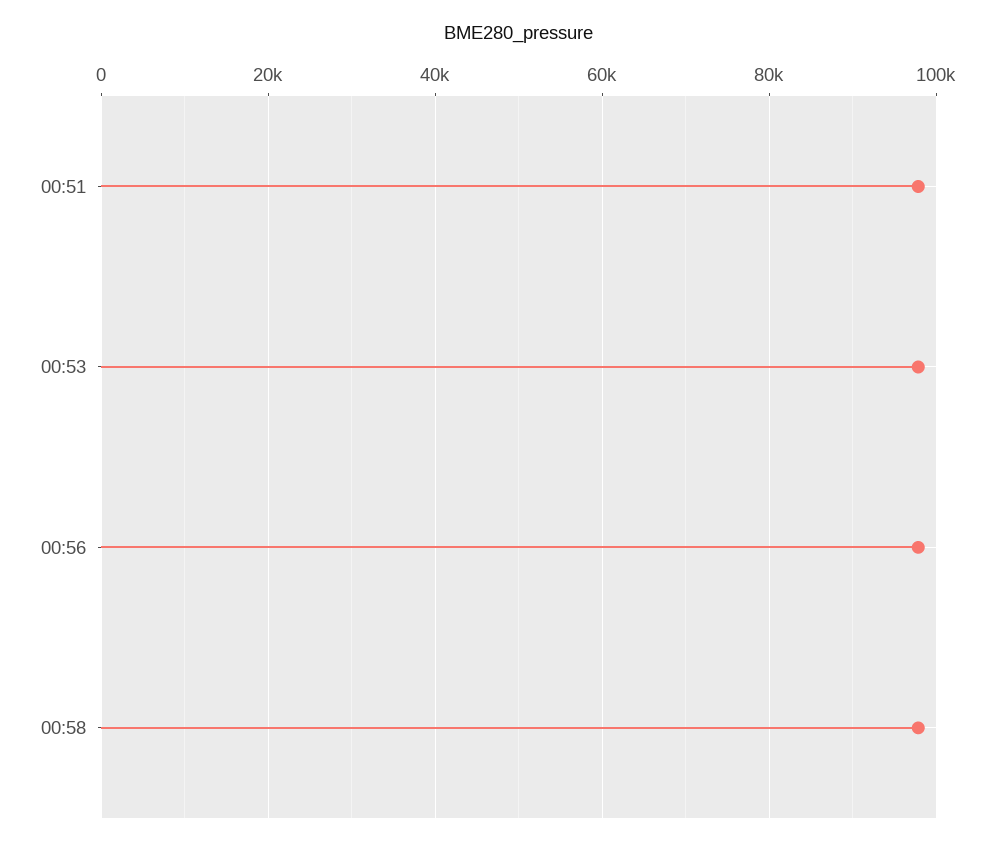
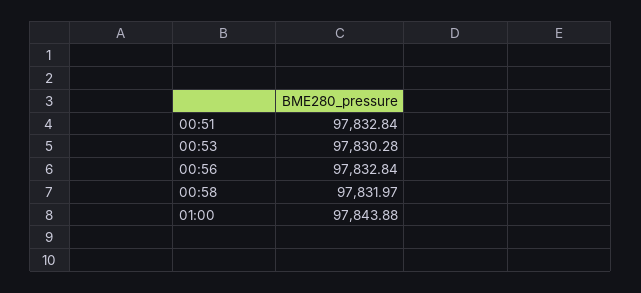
01:00: none -> 97843.88

